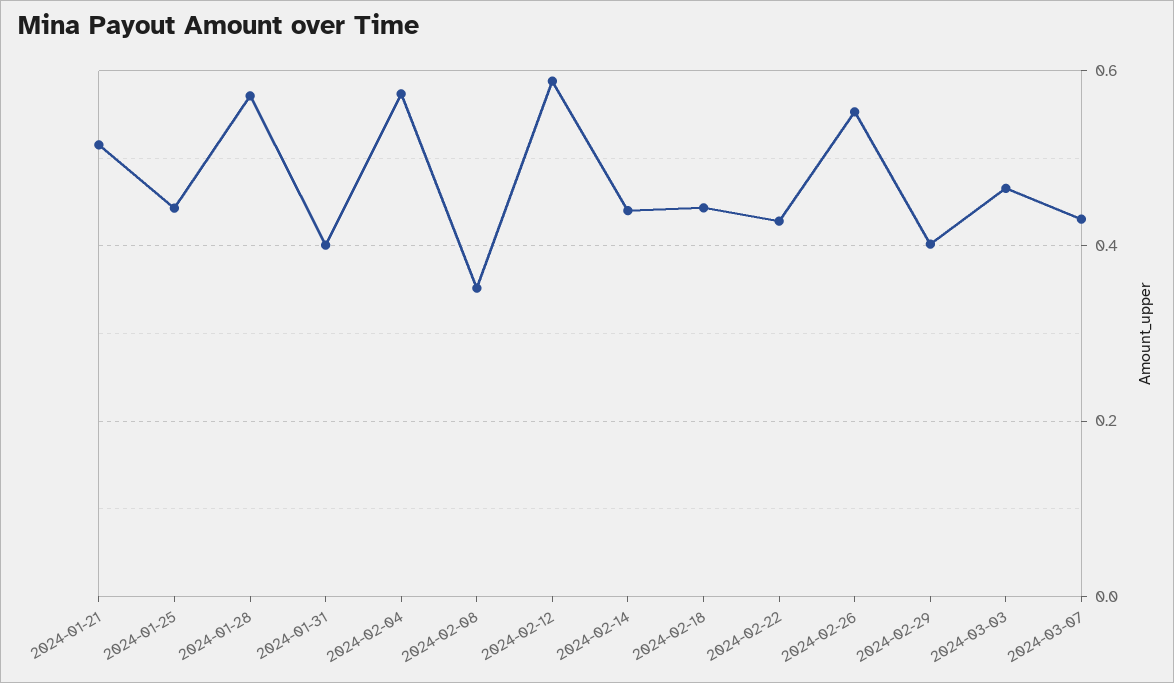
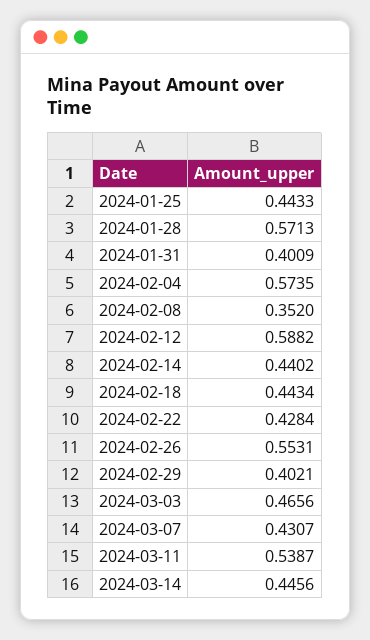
2024-01-21: 0.52 -> none
2024-03-11: none -> 0.5387
2024-03-14: none -> 0.4456

